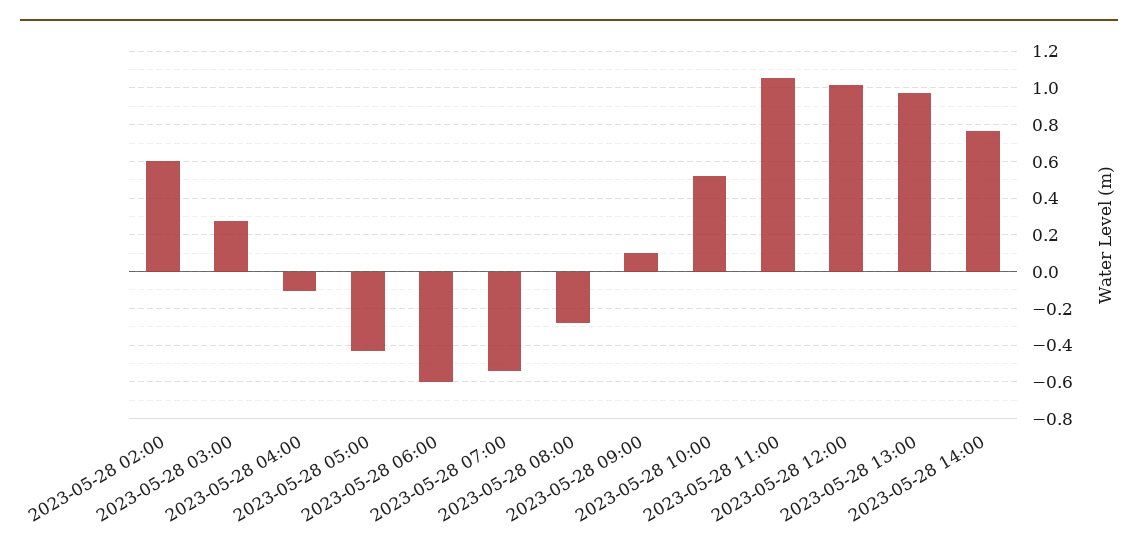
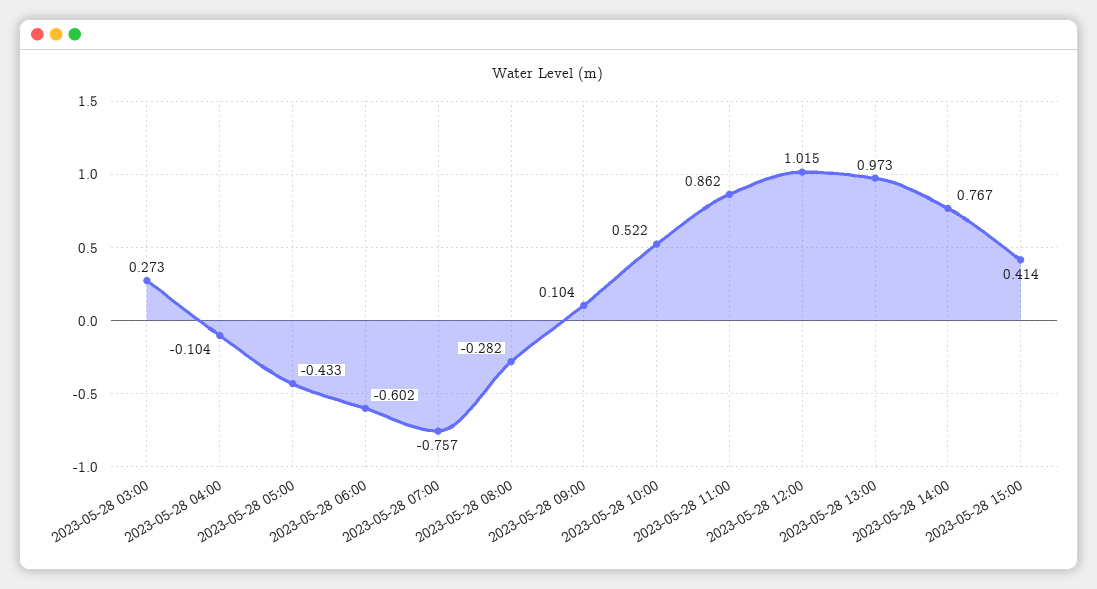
2023-05-28 02:00: 0.6 -> none
2023-05-28 07:00: -0.55 -> -0.757
2023-05-28 11:00: 1.05 -> 0.862
2023-05-28 15:00: none -> 0.414

